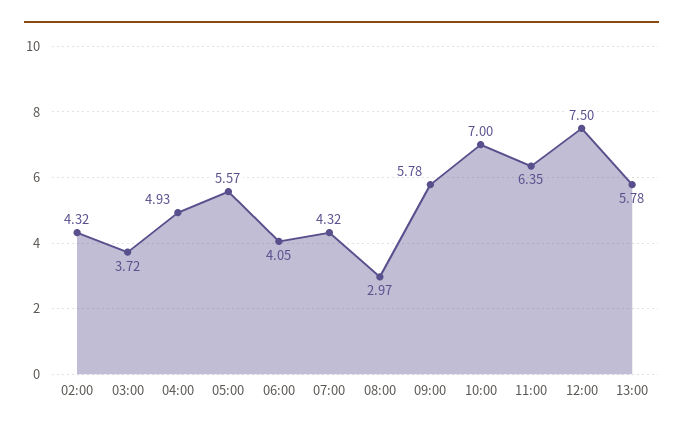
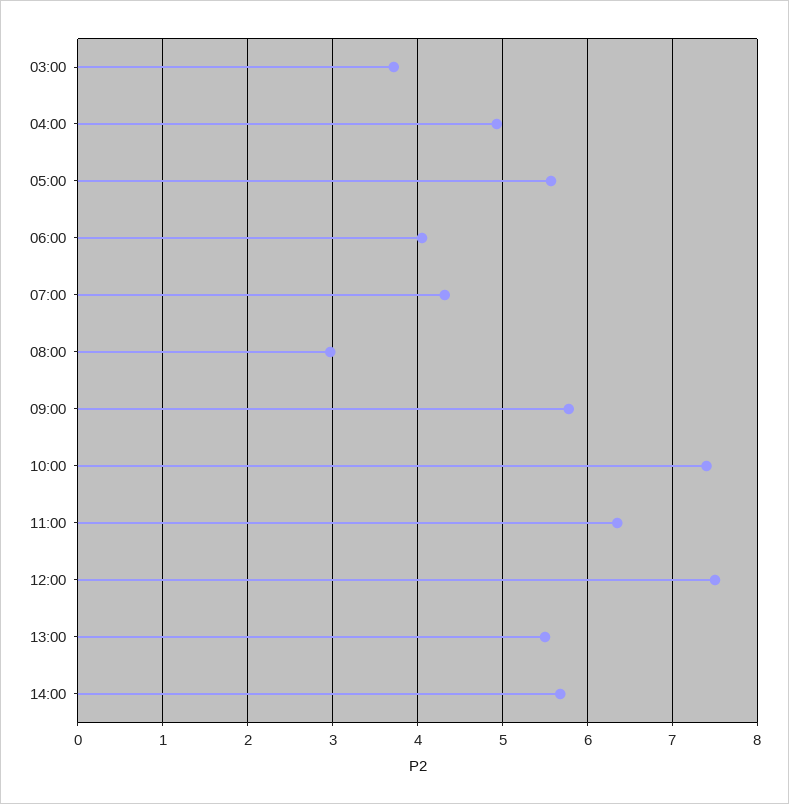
02:00: 4.32 -> none
10:00: 7 -> 7.4
13:00: 5.78 -> 5.5
14:00: none -> 5.7

